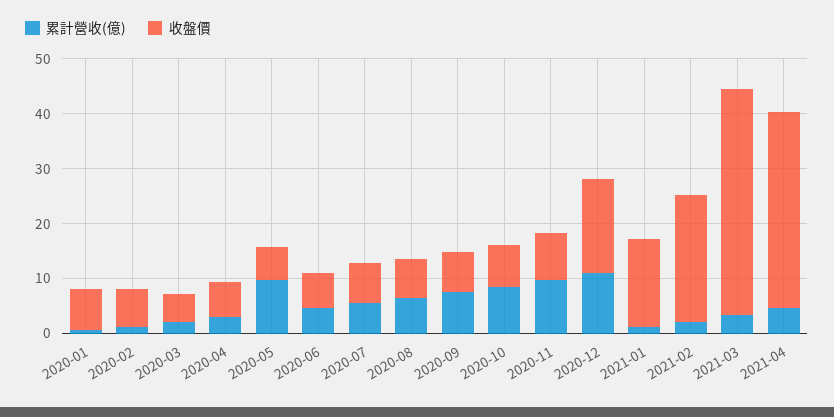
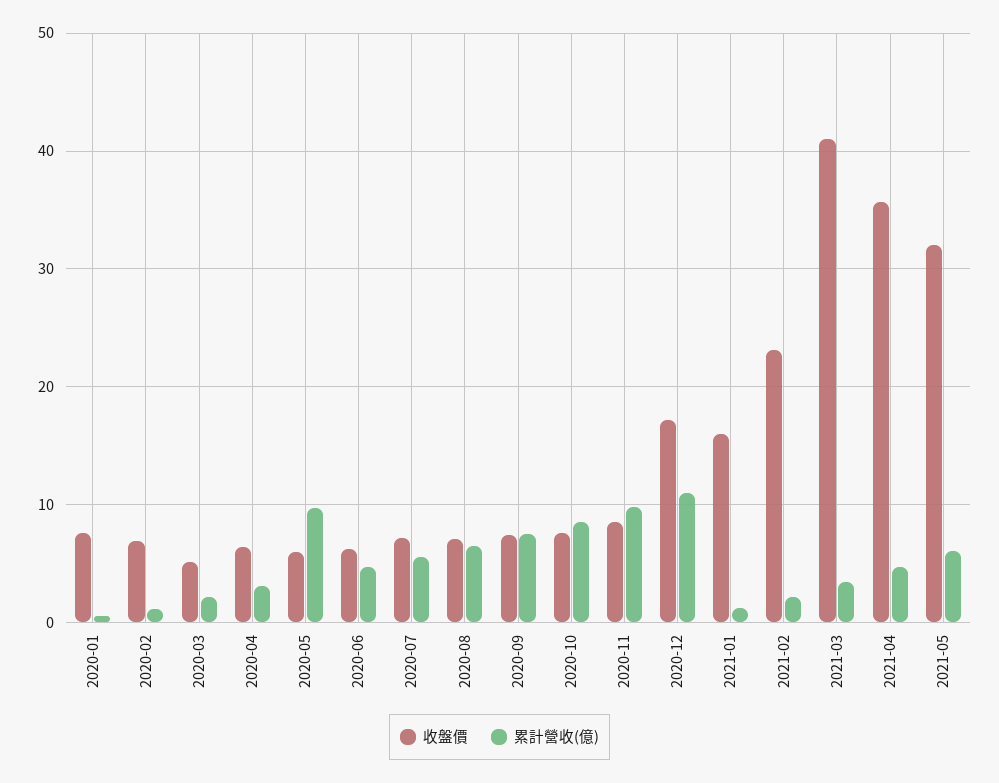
收盤價, 2021-05: none -> 32
累計營收(億), 2021-05: none -> 6

